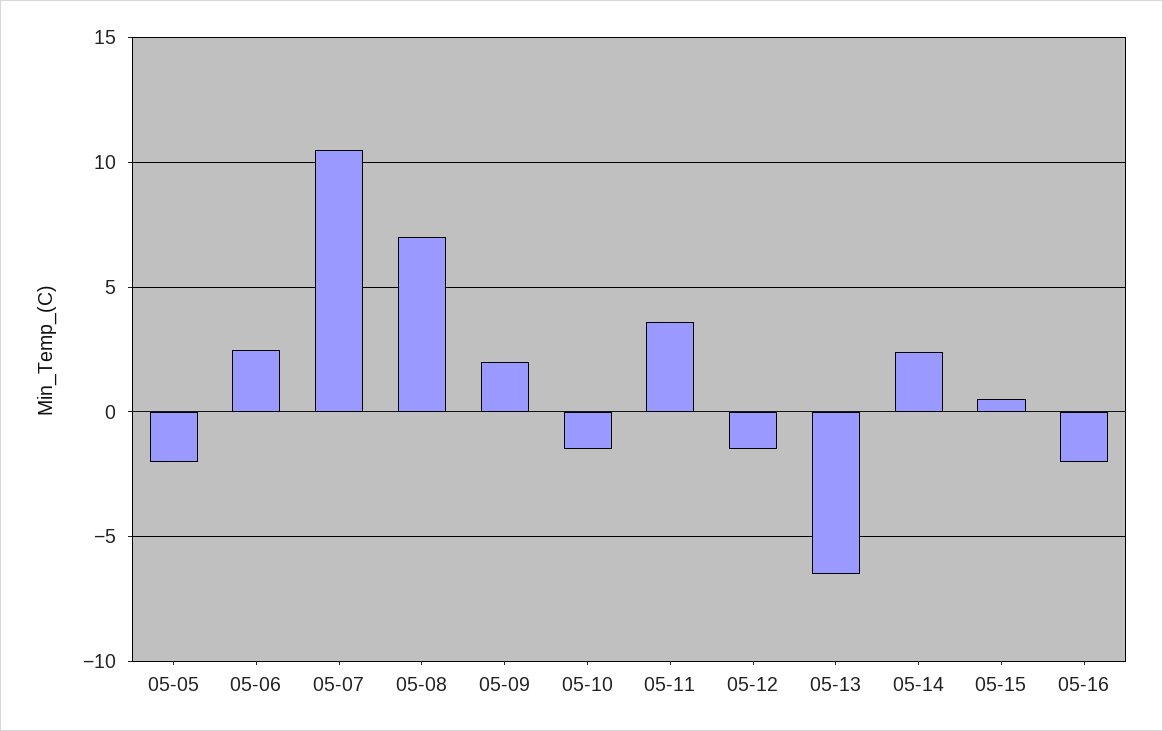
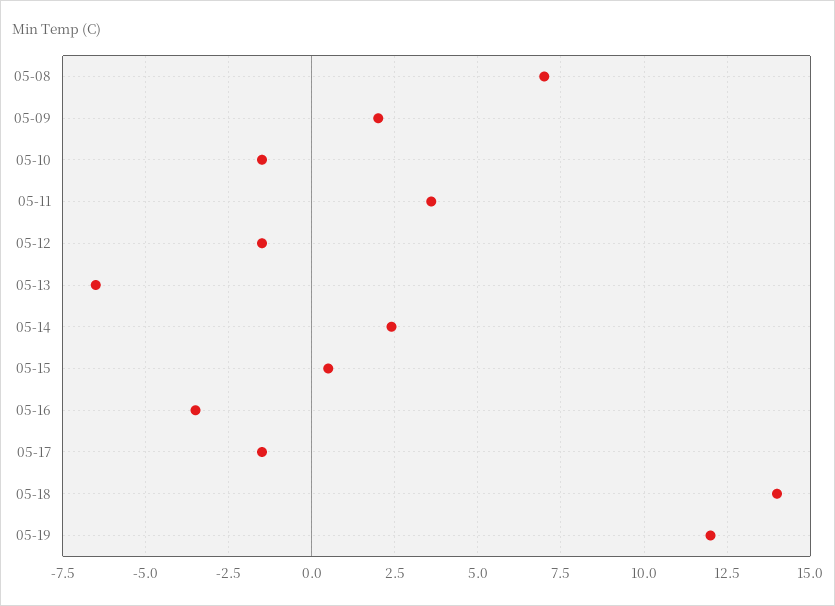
05-05: -2 -> none
05-06: 2.5 -> none
05-07: 10.5 -> none
05-16: -2 -> -3.5
05-17: none -> -1.5
05-18: none -> 14
05-19: none -> 12

